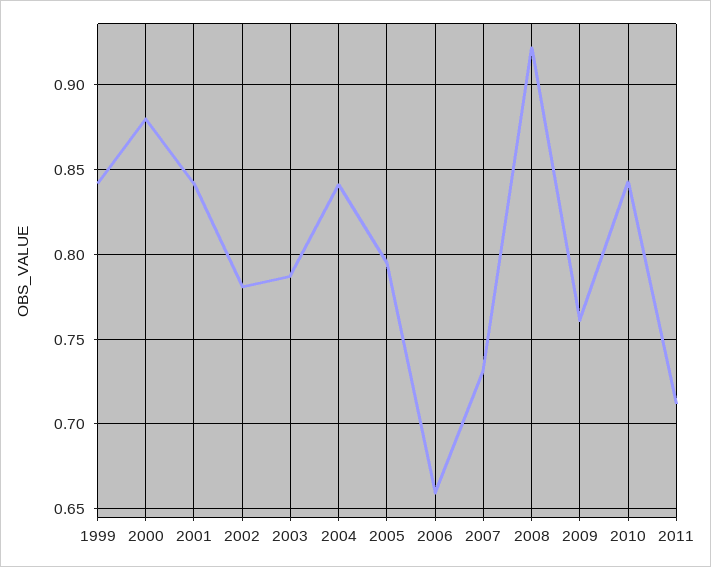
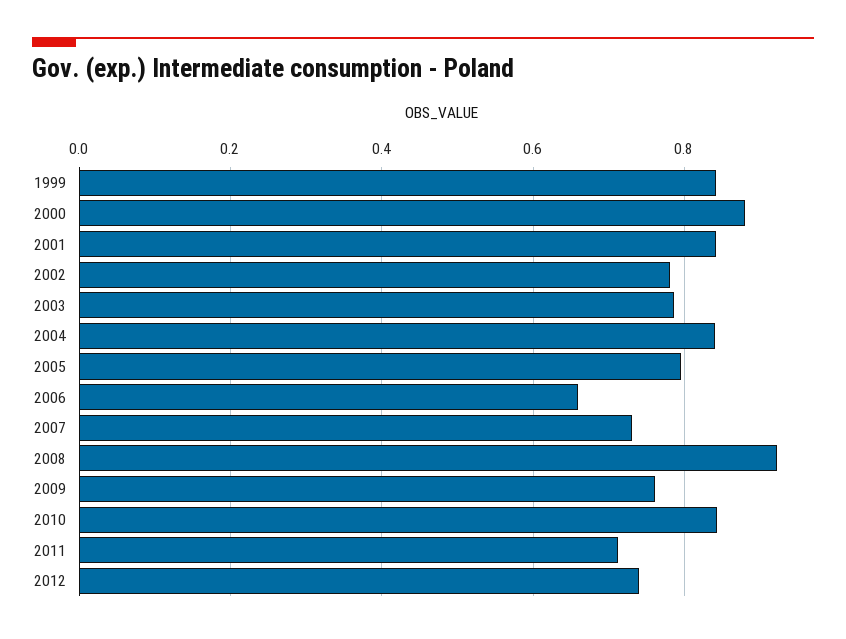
2012: none -> 0.74

